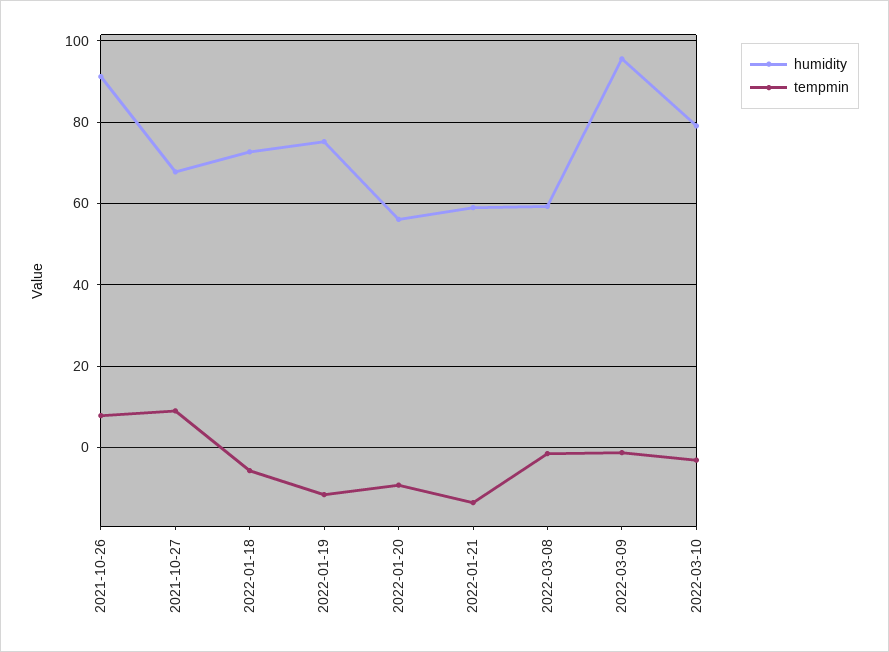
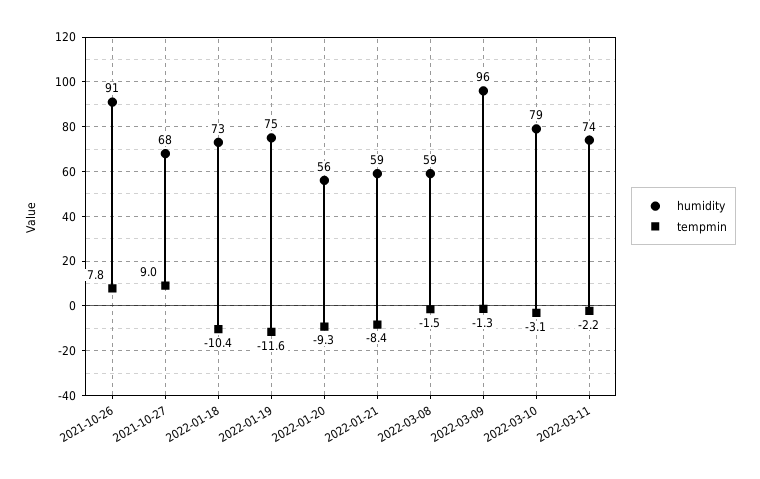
tempmin, 2022-01-18: -6 -> -10.4
tempmin, 2022-01-21: -14 -> -8.4
humidity, 2022-03-11: none -> 74
tempmin, 2022-03-11: none -> -2.2

